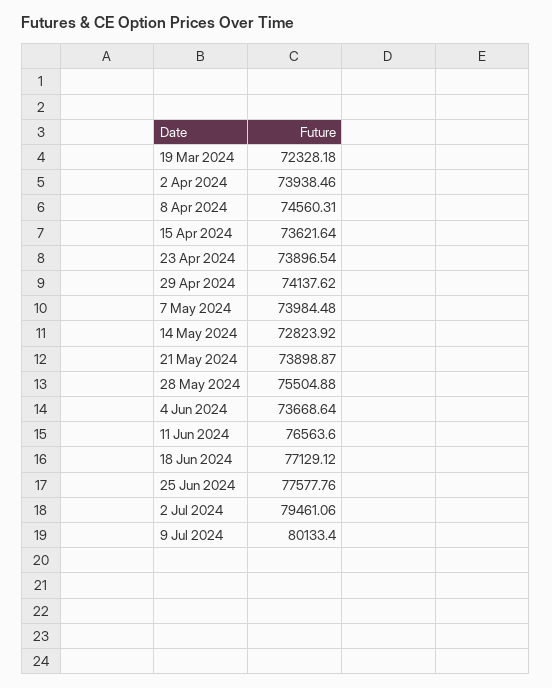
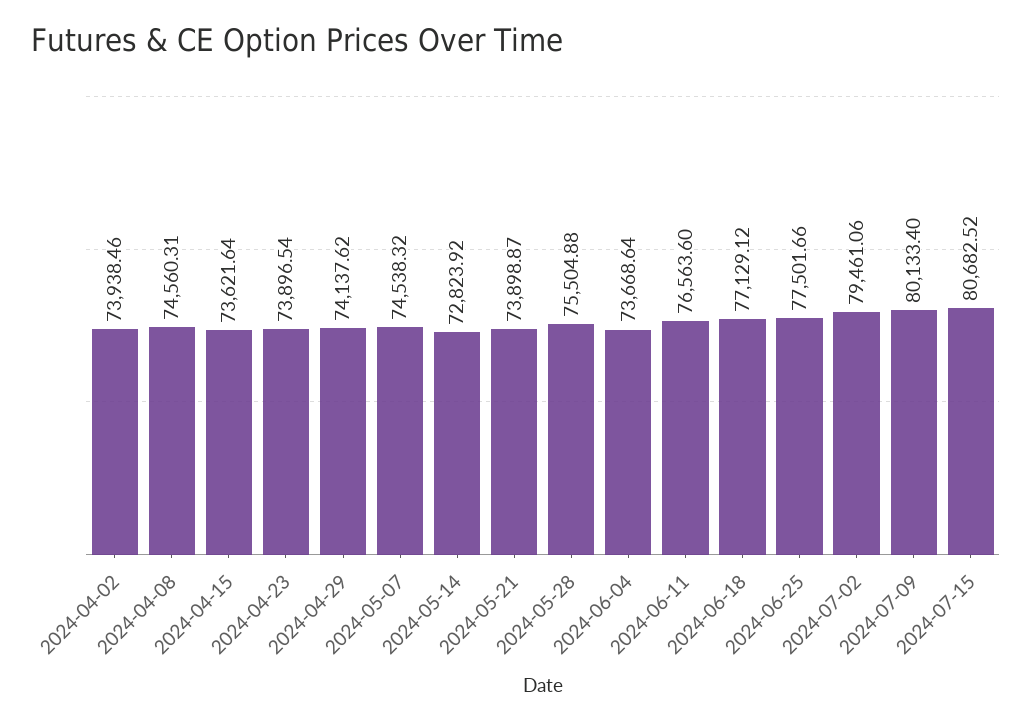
19 Mar 2024: 72328.18 -> none
7 May 2024: 73984.48 -> 74538.32
25 Jun 2024: 77577.76 -> 77501.66
2024-07-15: none -> 80682.52

